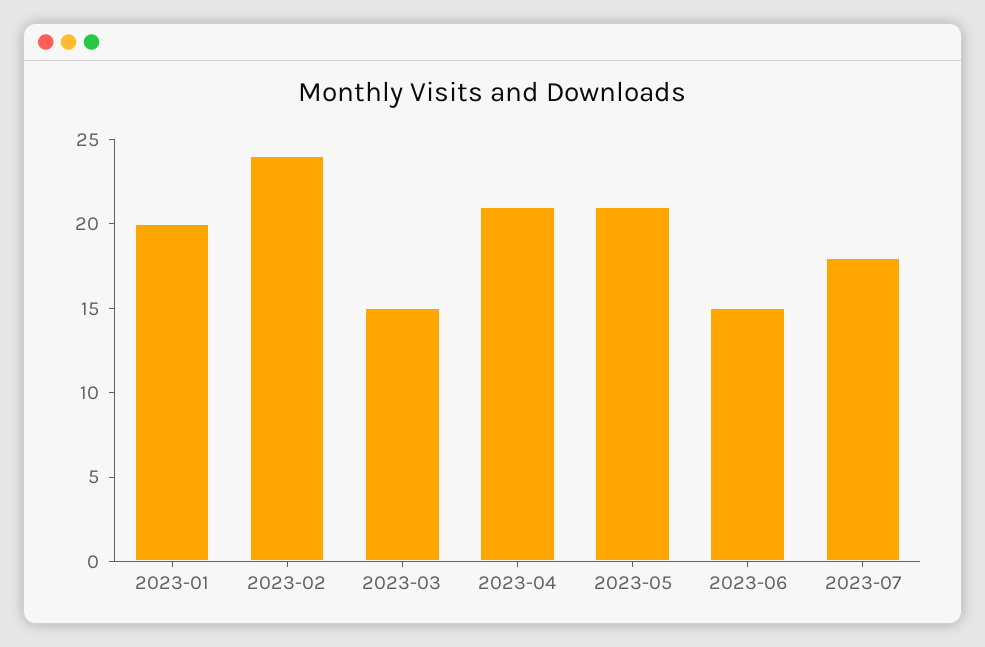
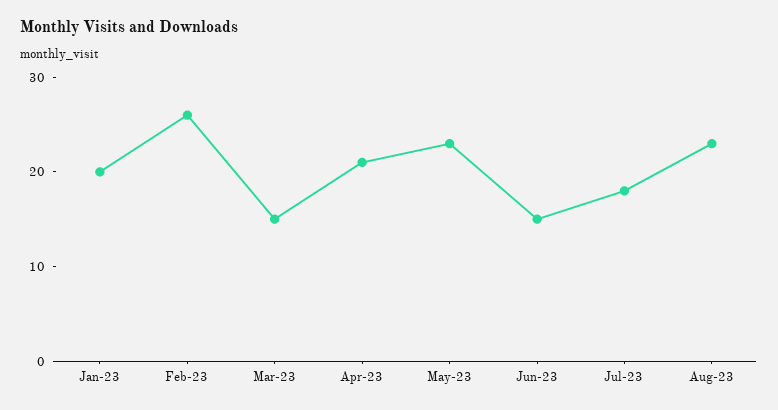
2023-02: 24 -> 26
2023-05: 21 -> 23
Aug-23: none -> 23

